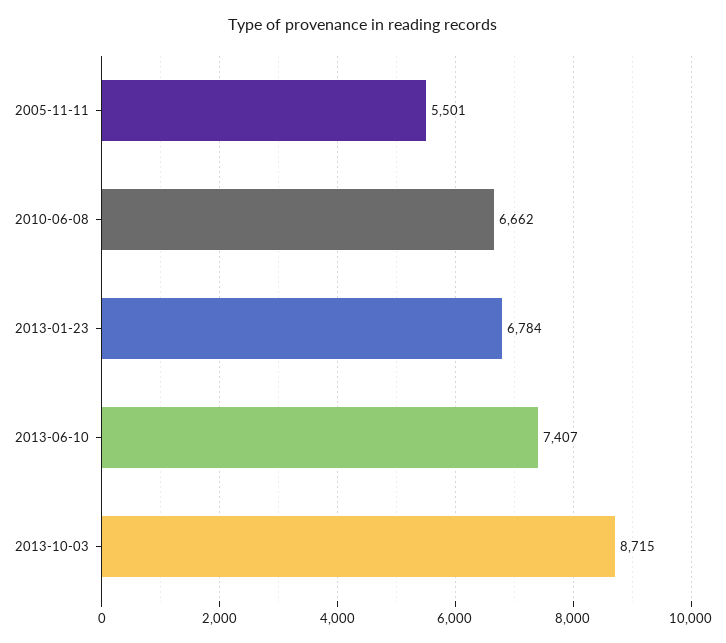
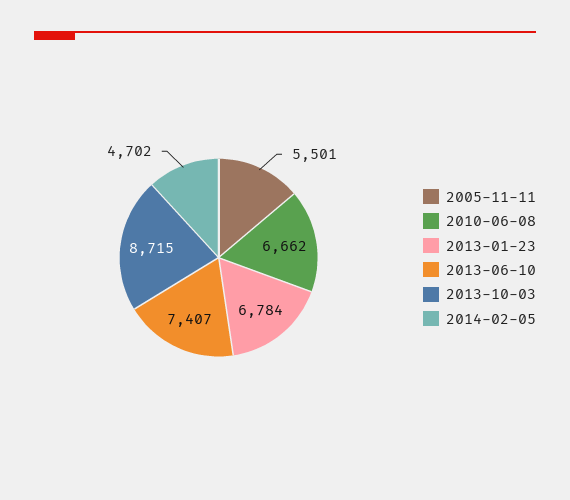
2014-02-05: none -> 4702

